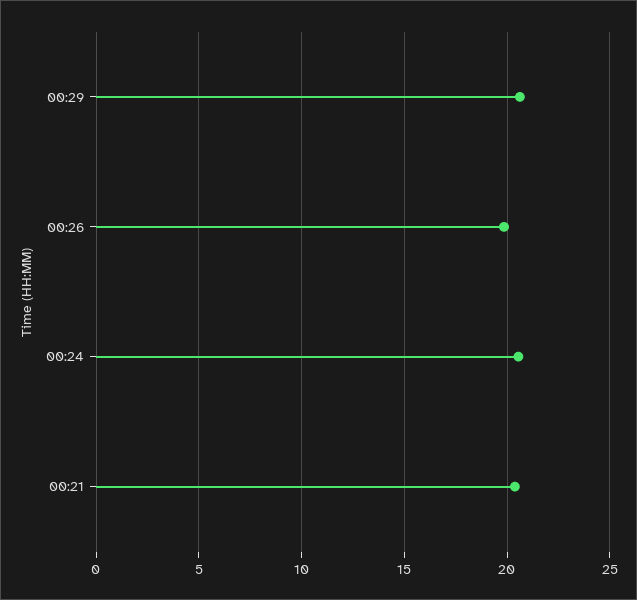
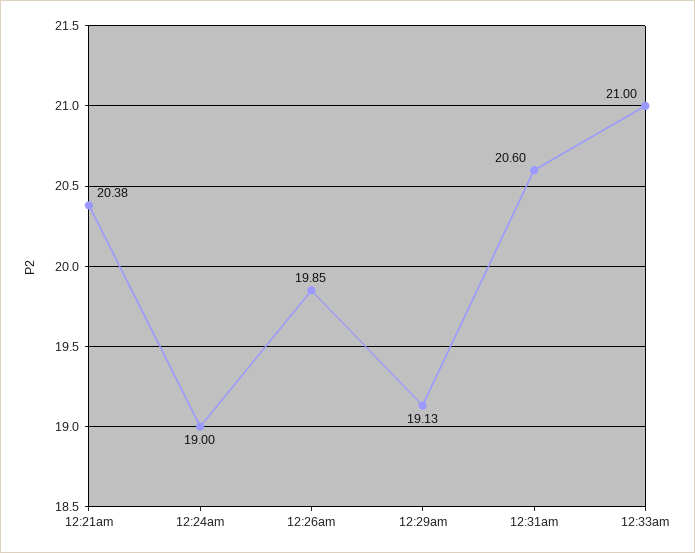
00:29: 20.5 -> 19.13
00:24: 20.5 -> 19
12:31am: none -> 20.6
12:33am: none -> 21

